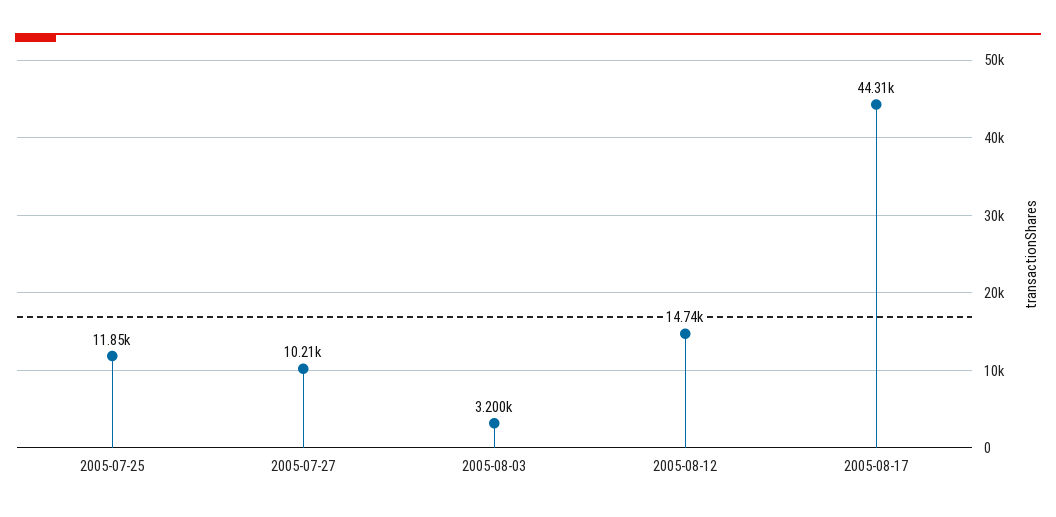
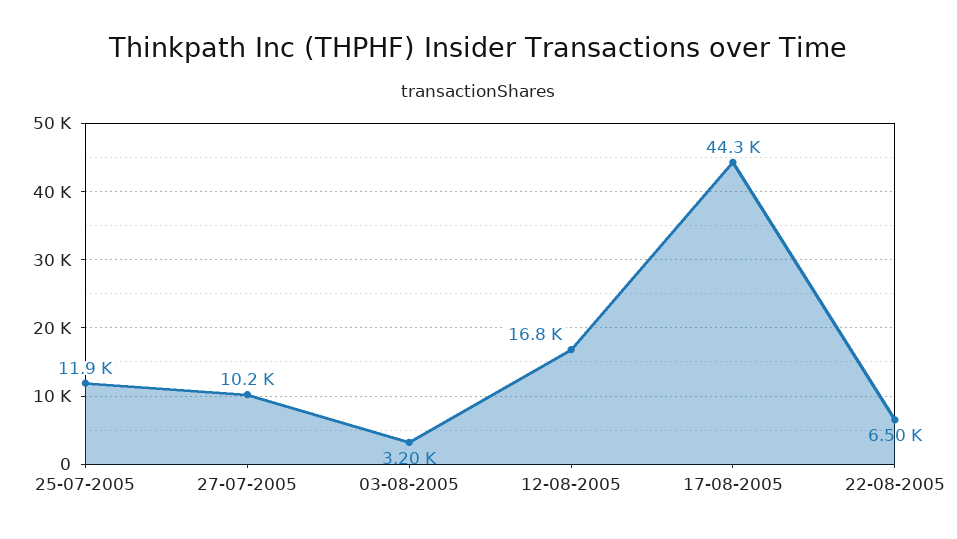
2005-08-12: 14740 -> 16800
22-08-2005: none -> 6500

